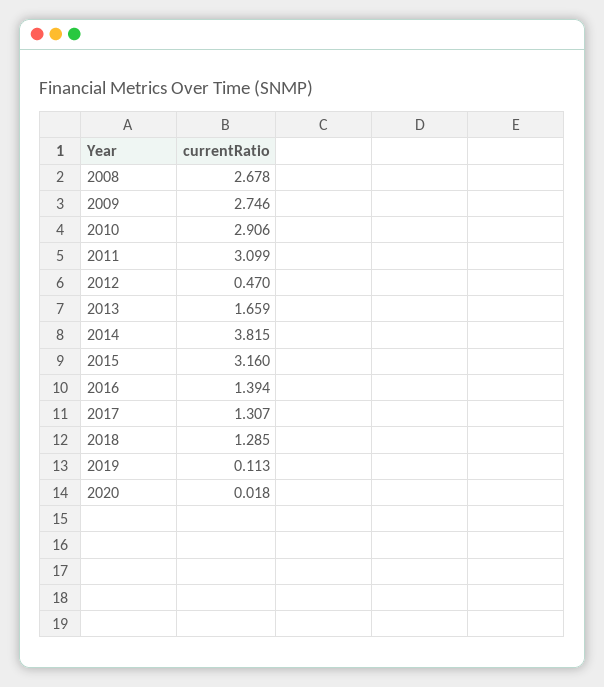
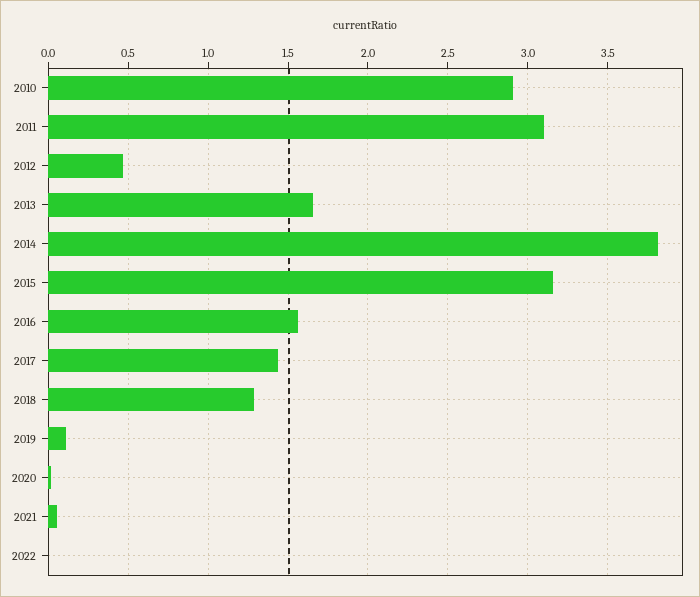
2008: 2.678 -> none
2009: 2.746 -> none
2016: 1.394 -> 1.55
2017: 1.307 -> 1.45
2021: none -> 0.05
2022: none -> 0

